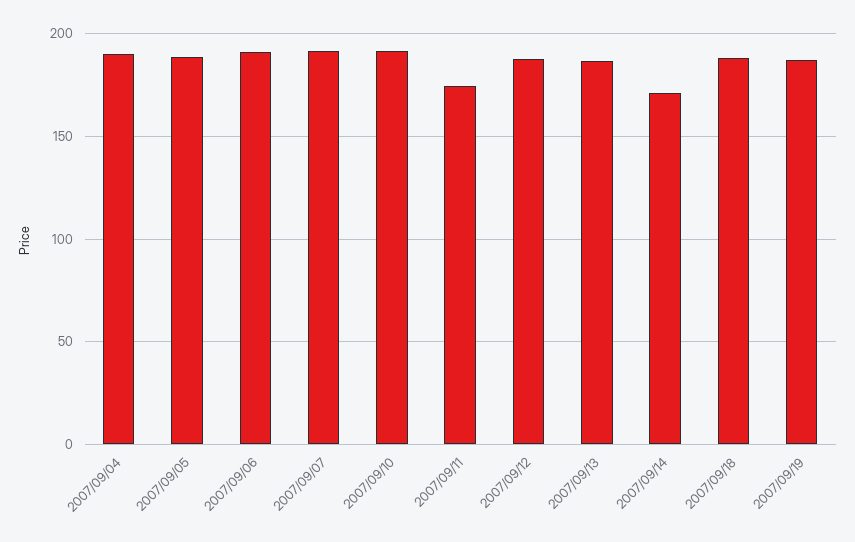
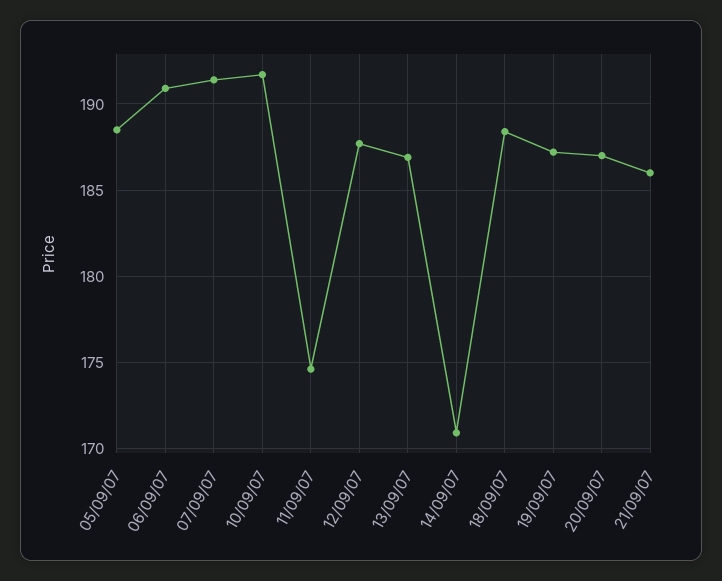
2007/09/04: 190 -> none
20/09/07: none -> 187
21/09/07: none -> 186

